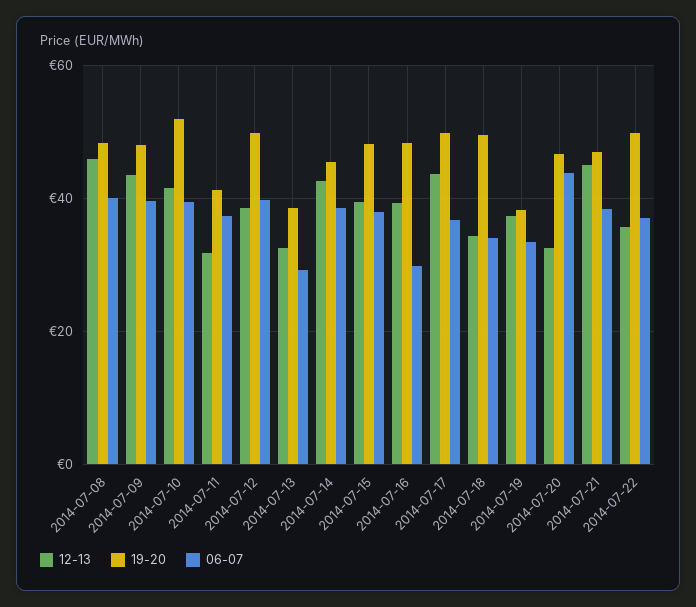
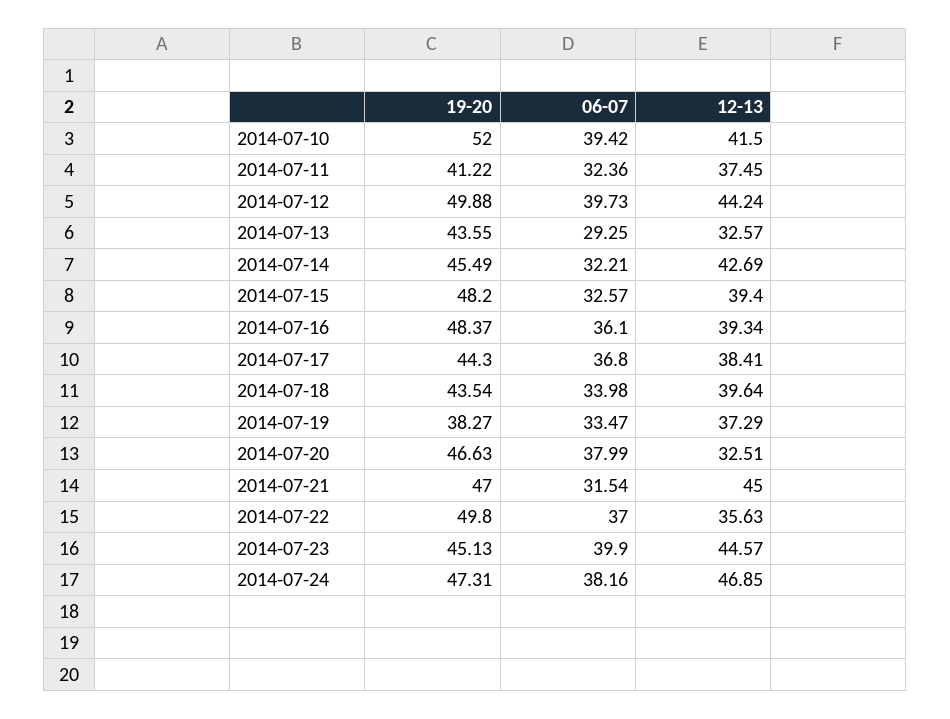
12-13, 2014-07-08: 46 -> none
19-20, 2014-07-08: 48 -> none
06-07, 2014-07-08: 40 -> none
12-13, 2014-07-09: 44 -> none
19-20, 2014-07-09: 48 -> none
06-07, 2014-07-09: 40 -> none
12-13, 2014-07-11: 32 -> 37.45
06-07, 2014-07-11: 38 -> 32.36
12-13, 2014-07-12: 38 -> 44.24
19-20, 2014-07-13: 38 -> 43.55
06-07, 2014-07-14: 38 -> 32.21
06-07, 2014-07-15: 38 -> 32.57
06-07, 2014-07-16: 30 -> 36.1
12-13, 2014-07-17: 44 -> 38.41
19-20, 2014-07-17: 50 -> 44.3
12-13, 2014-07-18: 34 -> 39.64
19-20, 2014-07-18: 50 -> 43.54
06-07, 2014-07-20: 44 -> 37.99
06-07, 2014-07-21: 38 -> 31.54
19-20, 2014-07-23: none -> 45.13
06-07, 2014-07-23: none -> 39.9
12-13, 2014-07-23: none -> 44.57
19-20, 2014-07-24: none -> 47.31
06-07, 2014-07-24: none -> 38.16
12-13, 2014-07-24: none -> 46.85

